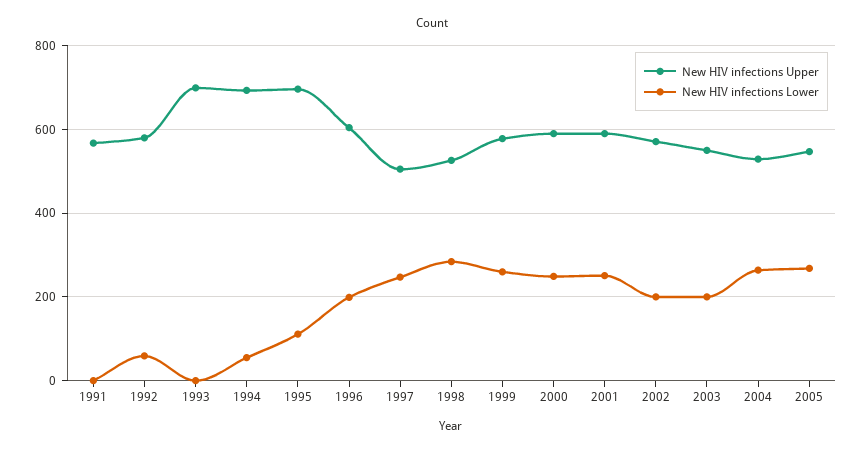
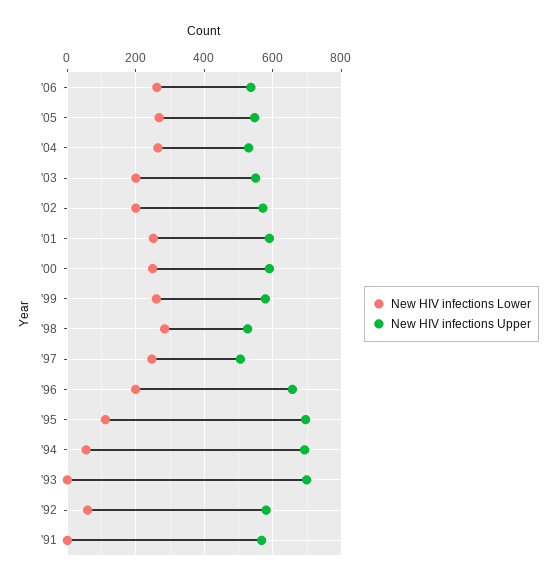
New HIV infections Upper, 1996: 600 -> 660
New HIV infections Lower, '06: none -> 260
New HIV infections Upper, '06: none -> 540

